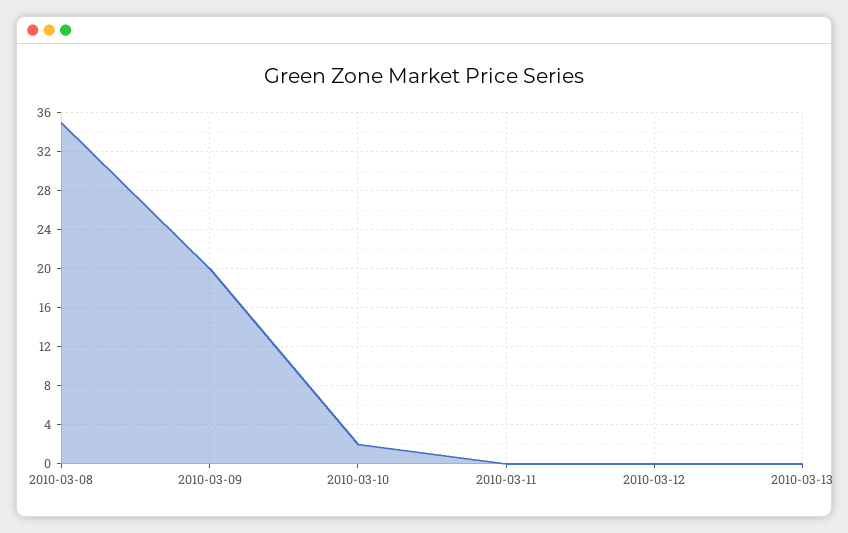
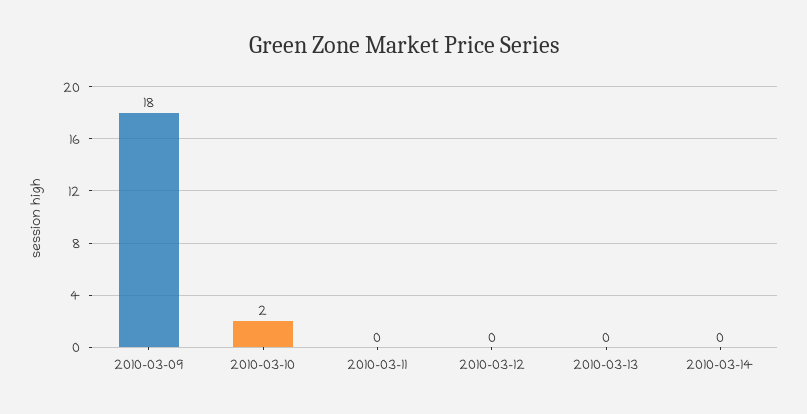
2010-03-08: 35 -> none
2010-03-09: 20 -> 18
2010-03-14: none -> 0

